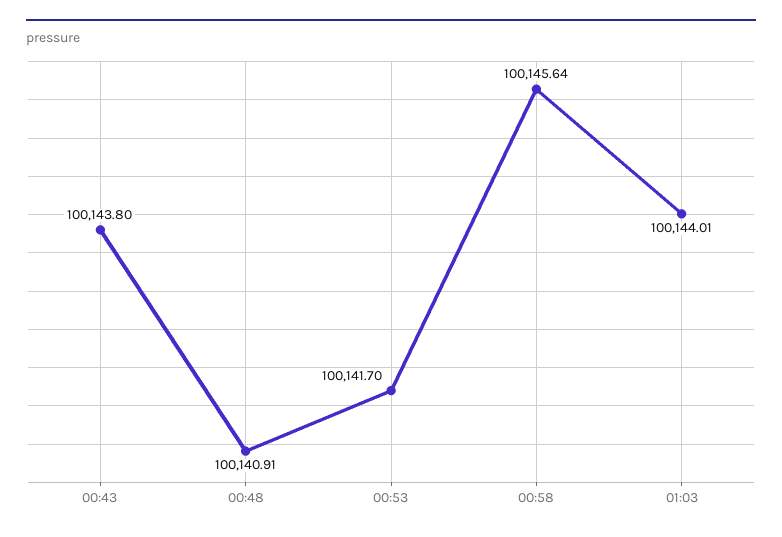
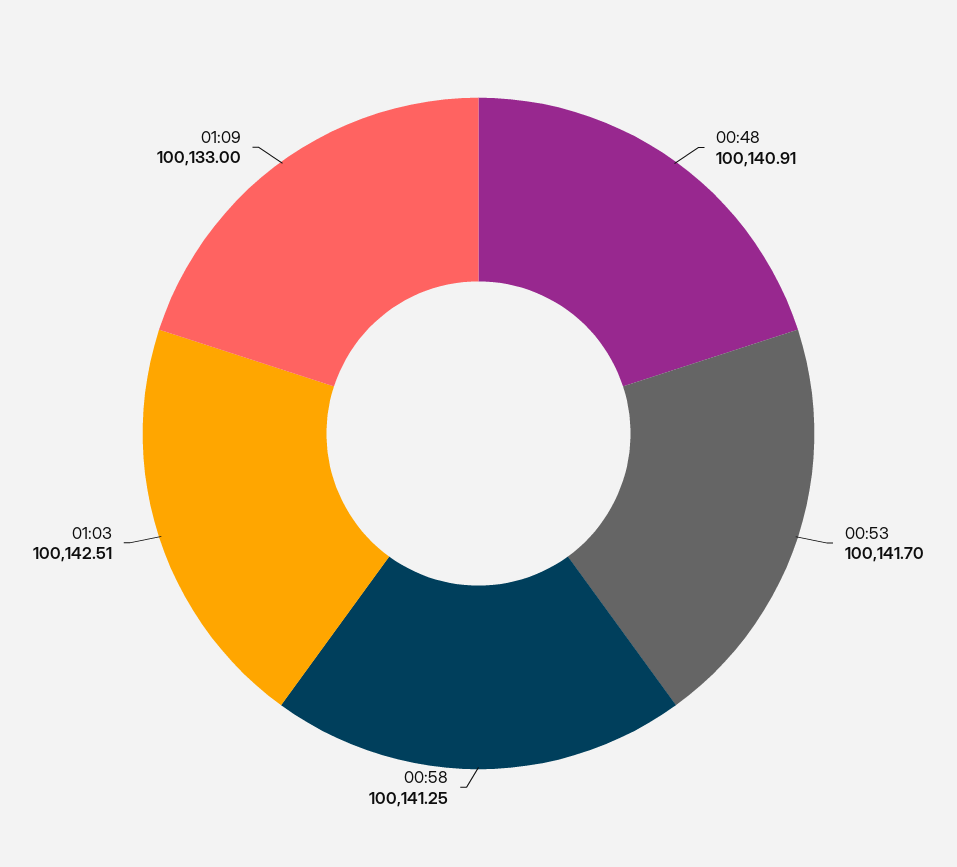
00:43: 100143.8 -> none
00:58: 100145.64 -> 100141.25
01:03: 100144.01 -> 100142.51
01:09: none -> 100133

